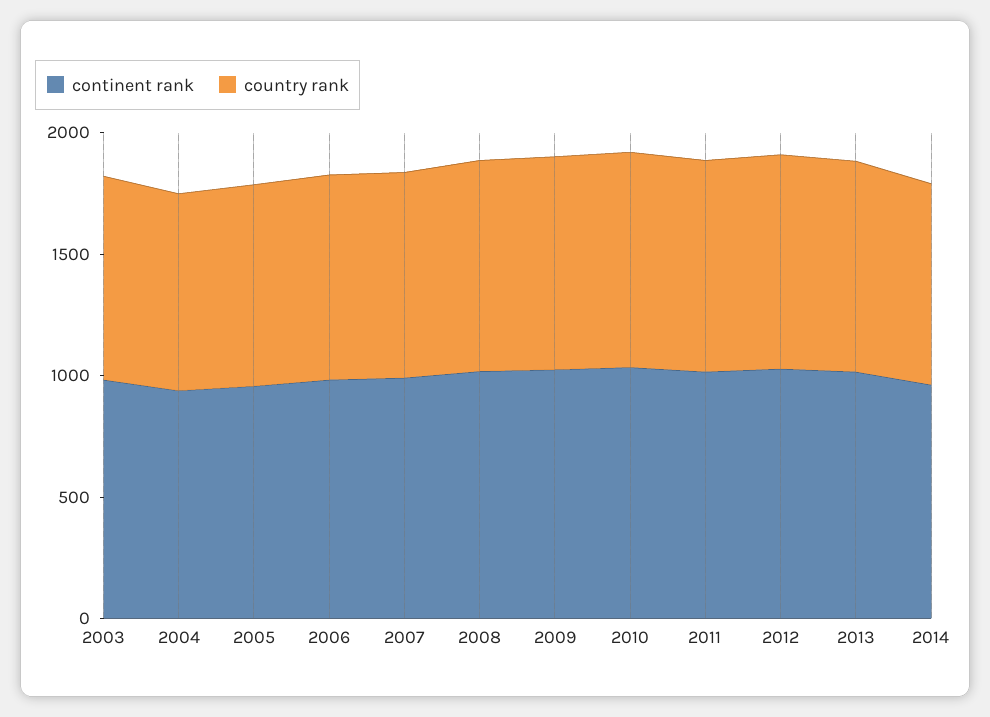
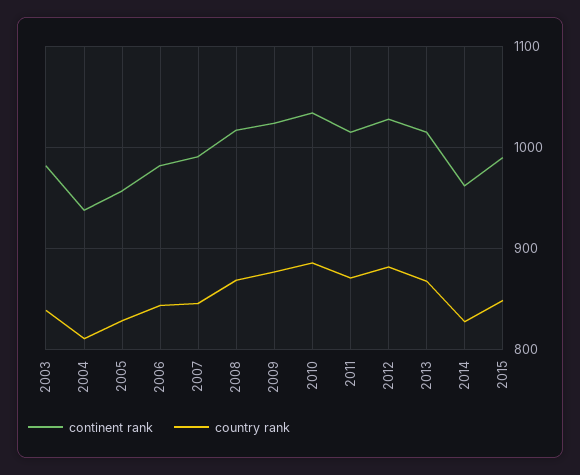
continent rank, 2015: none -> 990
country rank, 2015: none -> 850

